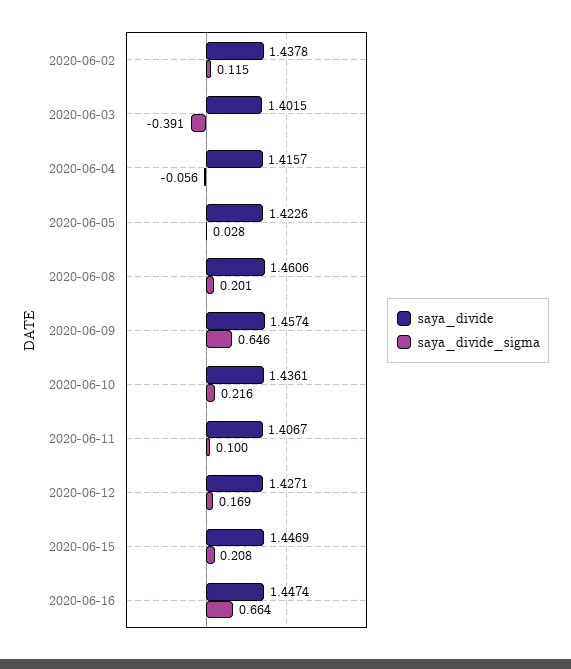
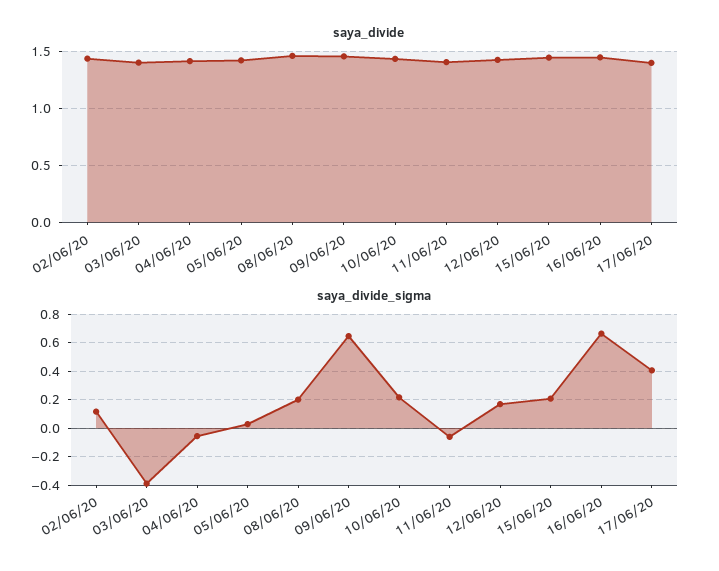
saya_divide_sigma, 2020-06-11: 0.1 -> -0.05
saya_divide, 17/06/20: none -> 1.4
saya_divide_sigma, 17/06/20: none -> 0.4

